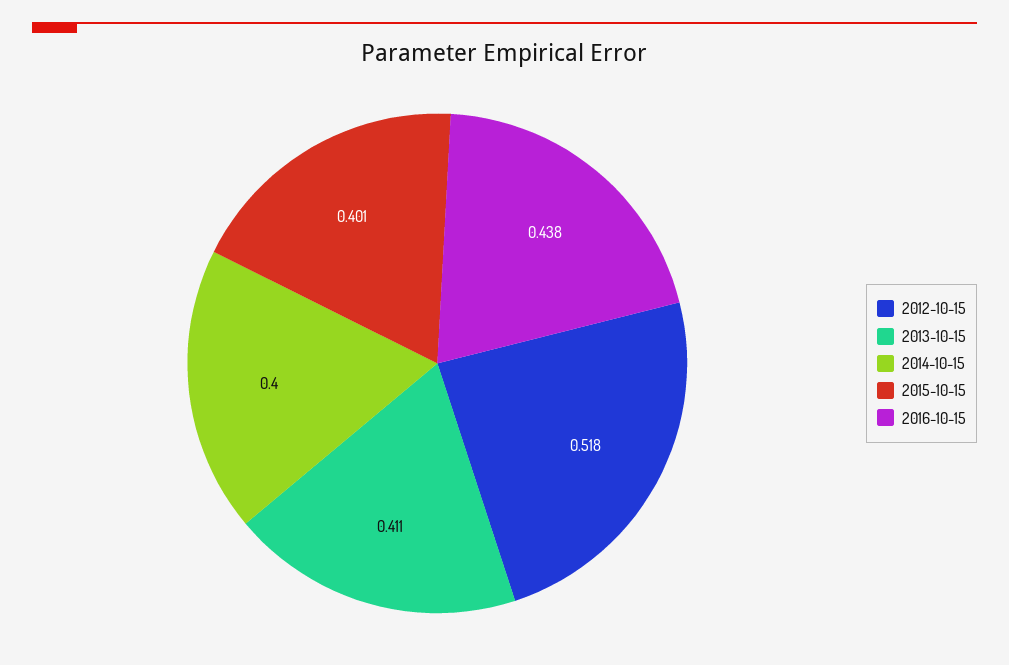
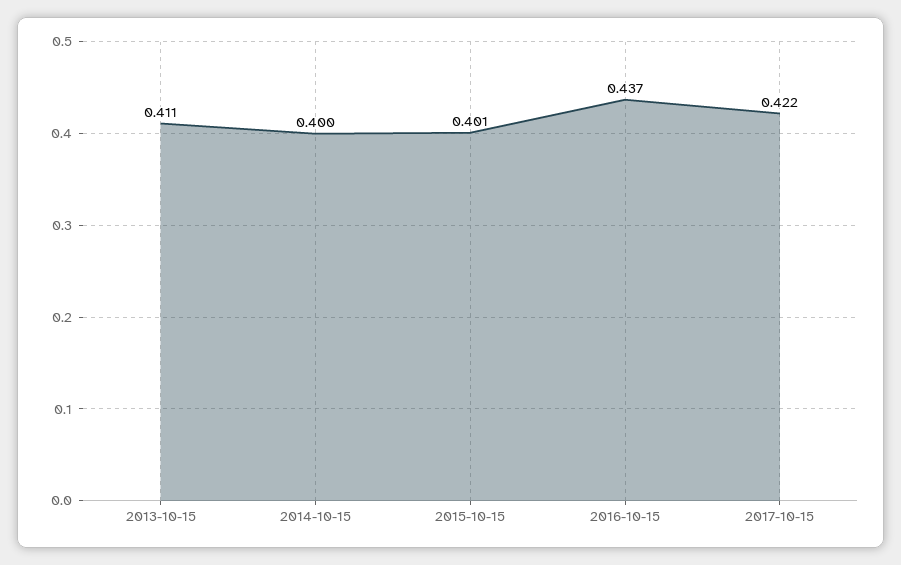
2012-10-15: 0.518 -> none
2016-10-15: 0.438 -> 0.437
2017-10-15: none -> 0.422

